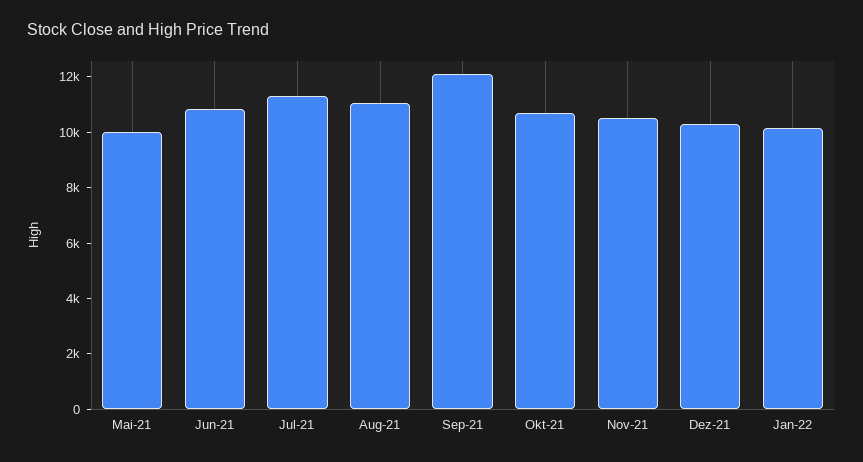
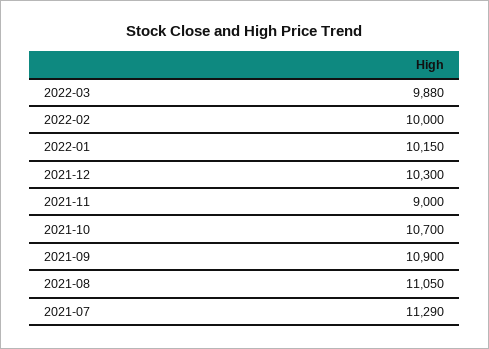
Mai-21: 10000 -> none
Jun-21: 11000 -> none
Sep-21: 12000 -> 10900
Nov-21: 10500 -> 9000
2022-03: none -> 9880
2022-02: none -> 10000

